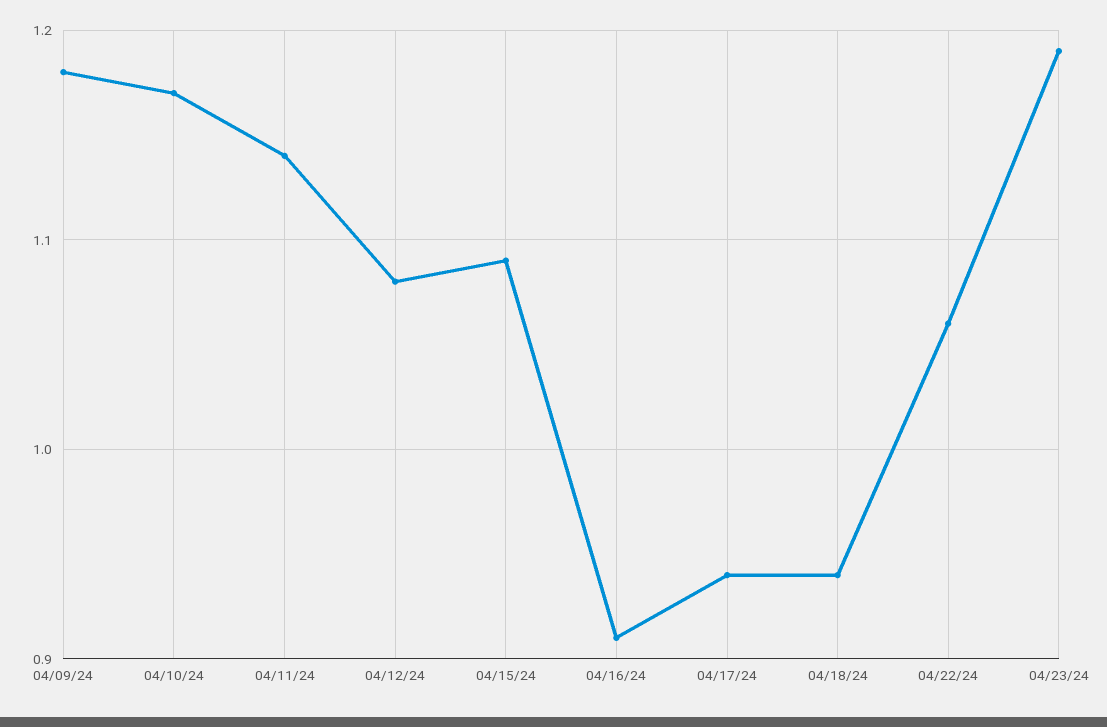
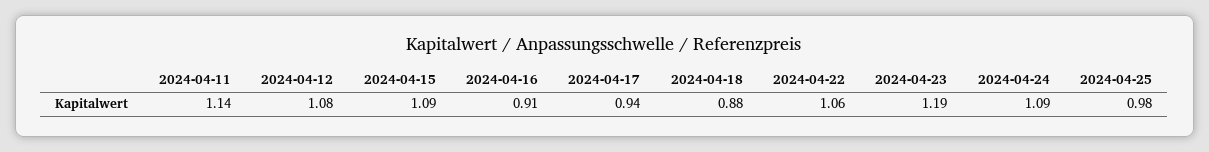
04/09/24: 1.18 -> none
04/10/24: 1.17 -> none
04/18/24: 0.94 -> 0.88
2024-04-24: none -> 1.09
2024-04-25: none -> 0.98

